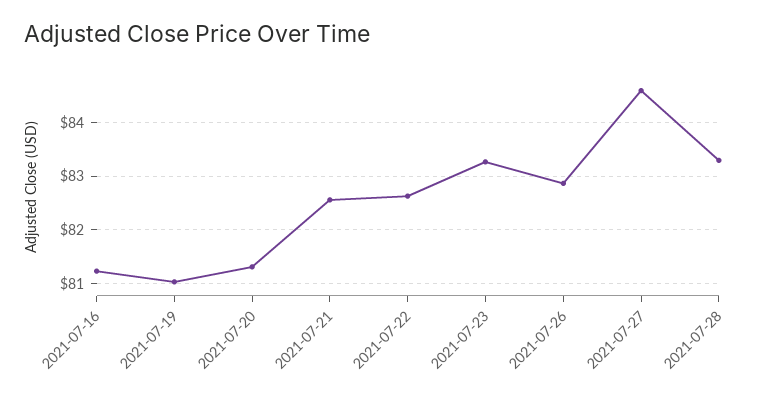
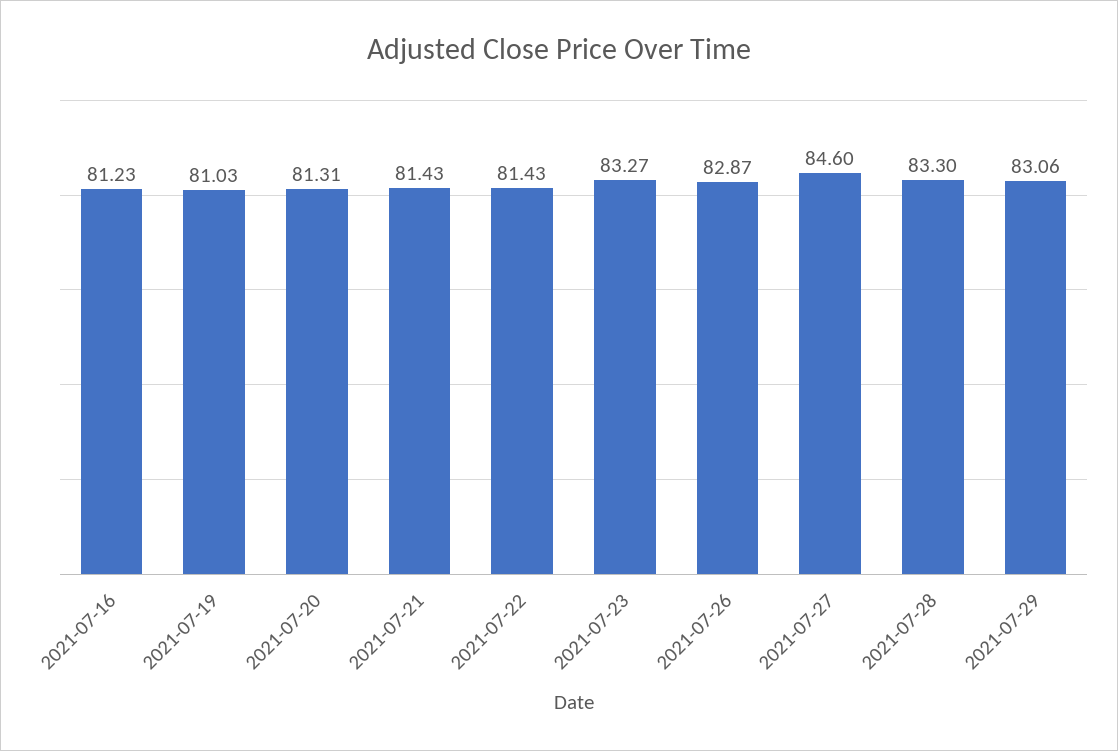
2021-07-21: 82.6 -> 81.43
2021-07-22: 82.6 -> 81.43
2021-07-29: none -> 83.06

